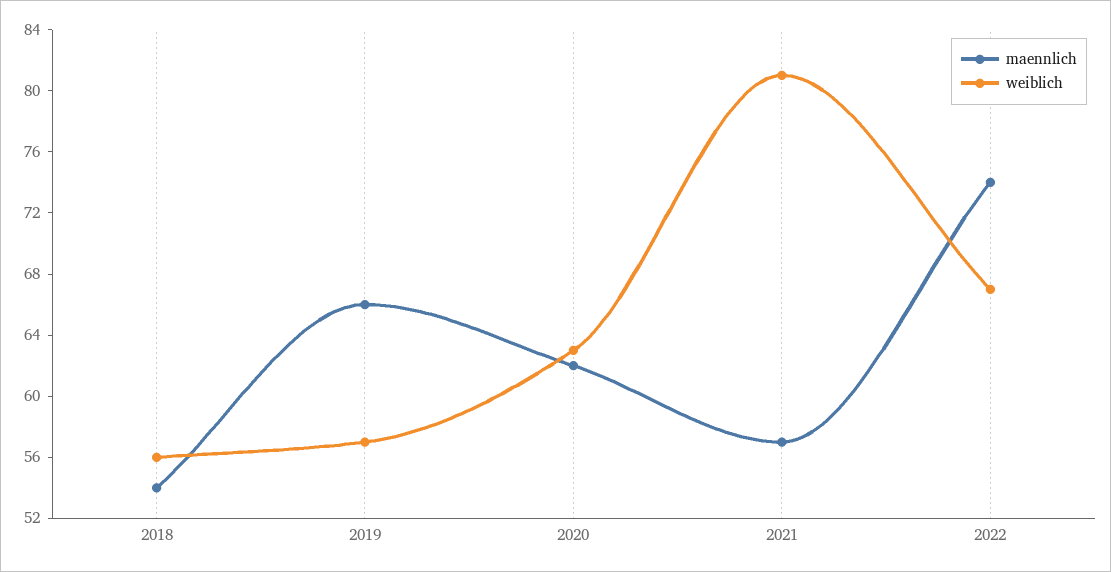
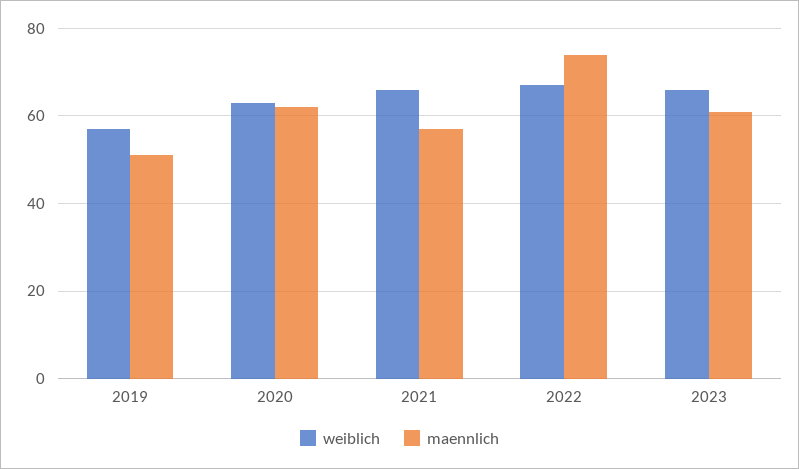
maennlich, 2018: 54 -> none
weiblich, 2018: 56 -> none
maennlich, 2019: 66 -> 50
weiblich, 2021: 81 -> 65
weiblich, 2023: none -> 65
maennlich, 2023: none -> 60

